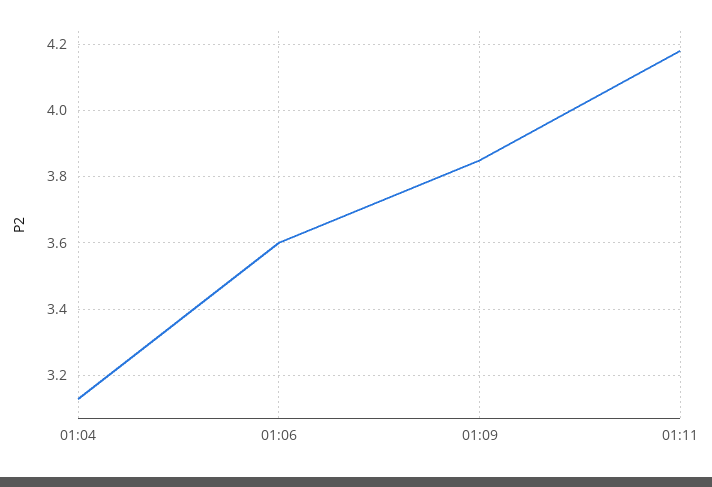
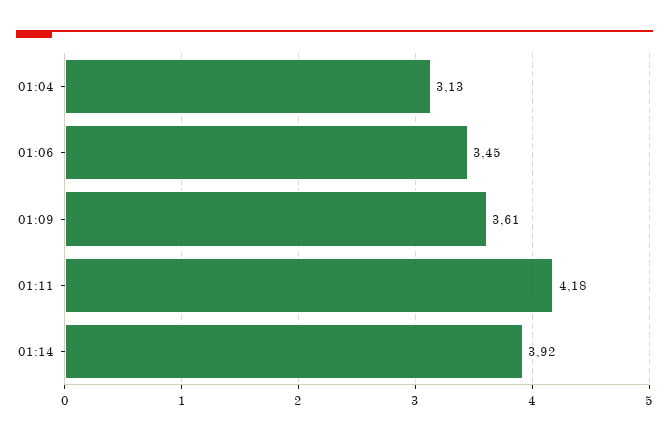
01:06: 3.6 -> 3.45
01:09: 3.85 -> 3.61
01:14: none -> 3.92

